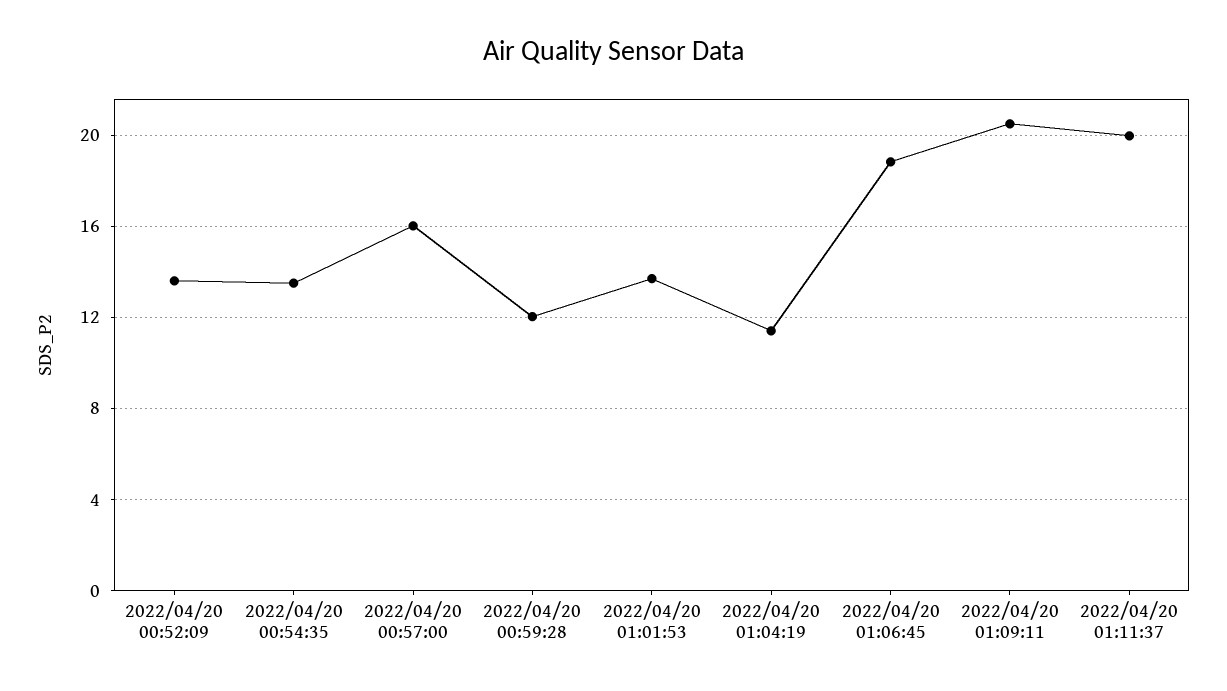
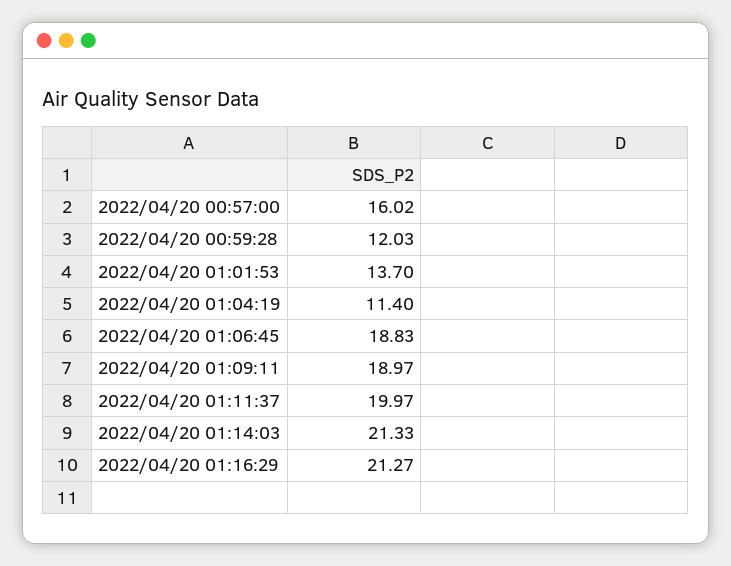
2022/04/20 00:52:09: 13.5 -> none
2022/04/20 00:54:35: 13.5 -> none
2022/04/20 01:09:11: 20.5 -> 18.97
2022/04/20 01:14:03: none -> 21.33
2022/04/20 01:16:29: none -> 21.27

